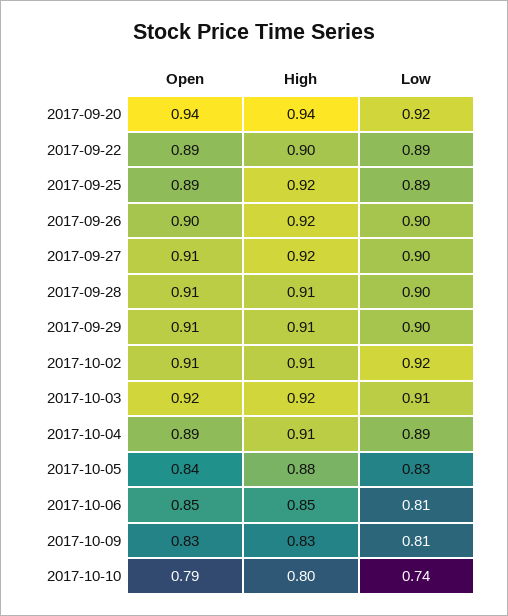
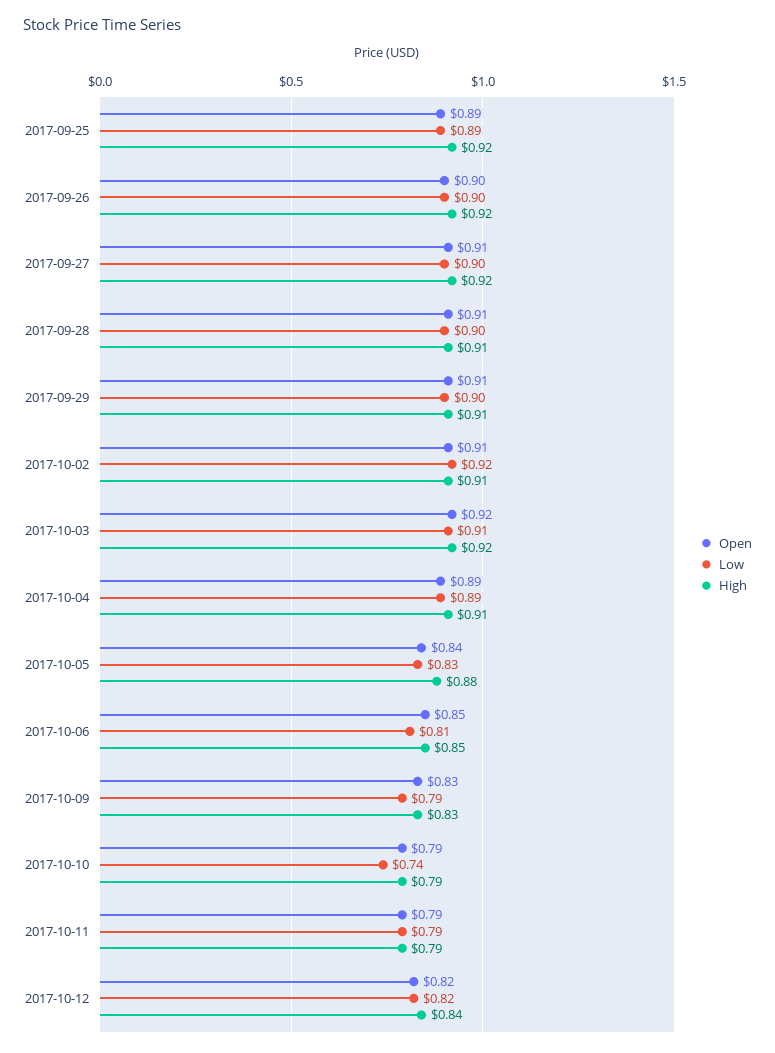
Open, 2017-09-20: 0.94 -> none
High, 2017-09-20: 0.94 -> none
Low, 2017-09-20: 0.92 -> none
Open, 2017-09-22: 0.89 -> none
High, 2017-09-22: 0.9 -> none
Low, 2017-09-22: 0.89 -> none
Low, 2017-10-09: 0.81 -> 0.79
High, 2017-10-10: 0.8 -> 0.79
Open, 2017-10-11: none -> 0.79
Low, 2017-10-11: none -> 0.79
High, 2017-10-11: none -> 0.79
Open, 2017-10-12: none -> 0.82
Low, 2017-10-12: none -> 0.82
High, 2017-10-12: none -> 0.84

